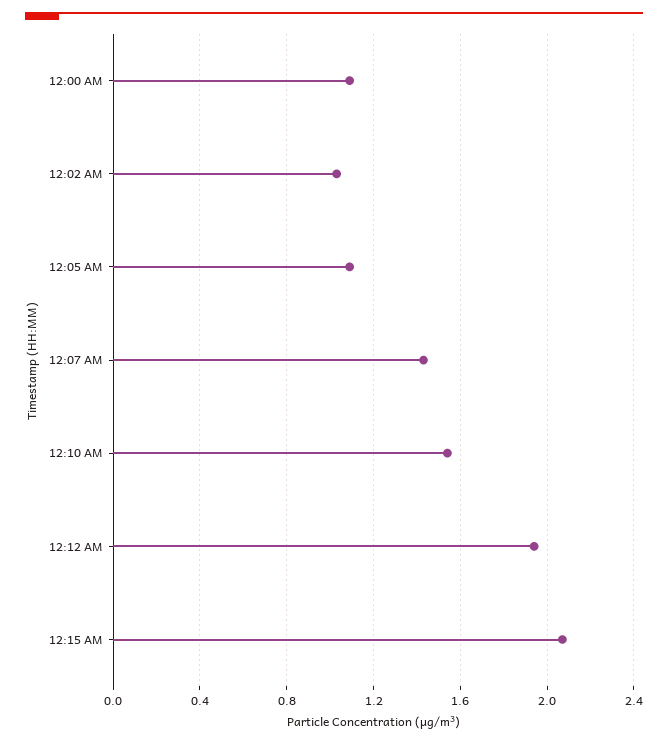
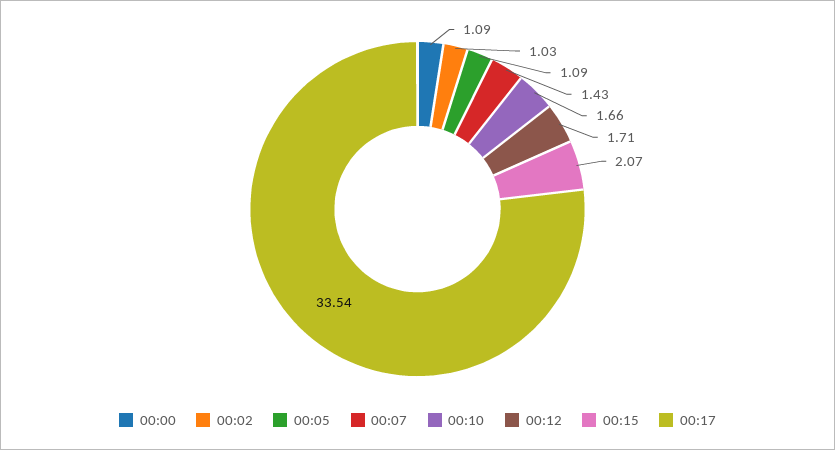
12:10 AM: 1.55 -> 1.66
12:12 AM: 1.95 -> 1.71
00:17: none -> 33.54

